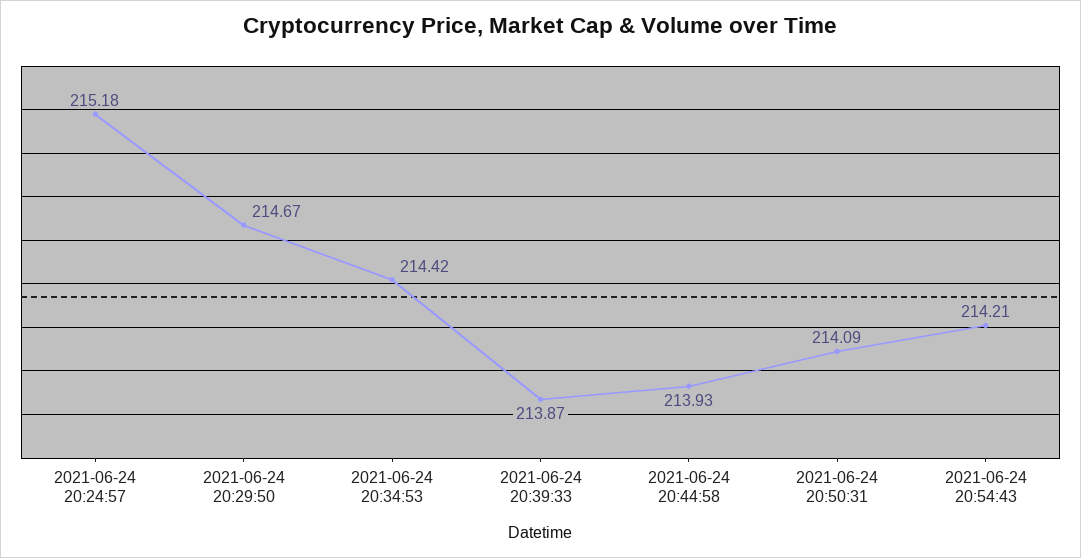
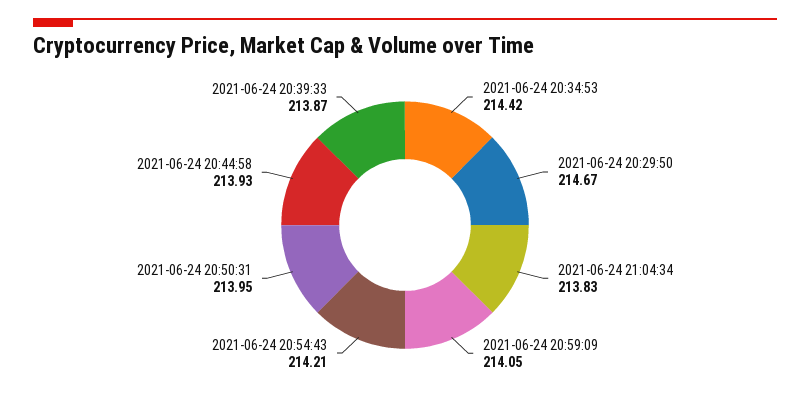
2021-06-24 20:24:57: 215.18 -> none
2021-06-24 20:50:31: 214.09 -> 213.95
2021-06-24 21:04:34: none -> 213.83
2021-06-24 20:59:09: none -> 214.05

